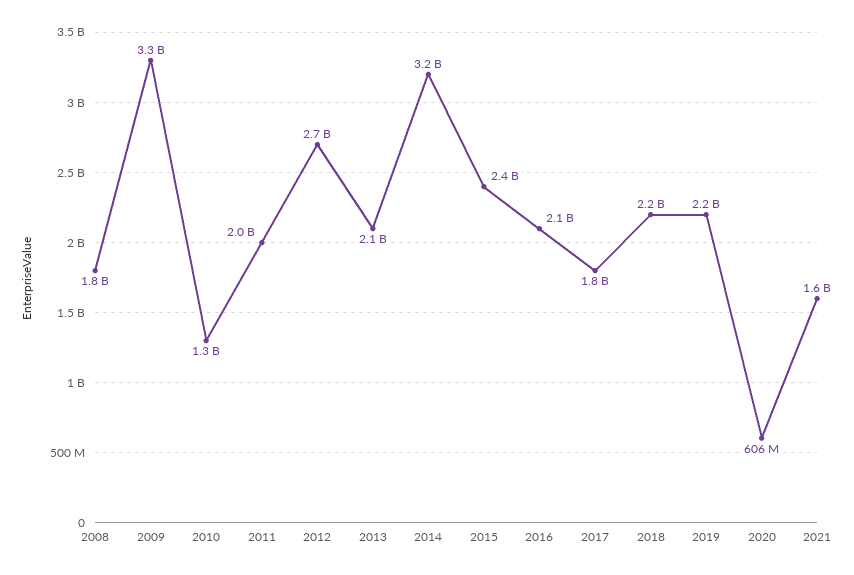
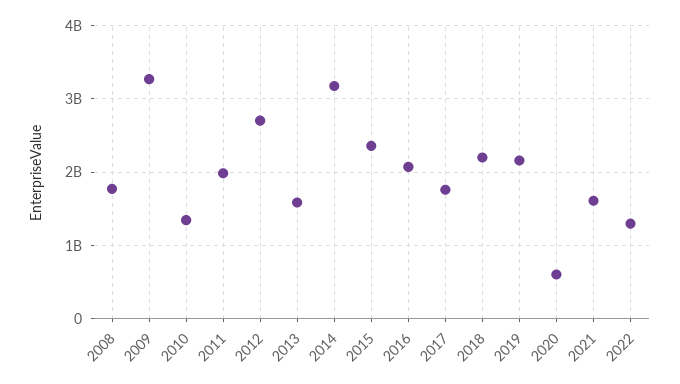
2013: 2100000000 -> 1600000000
2022: none -> 1300000000

